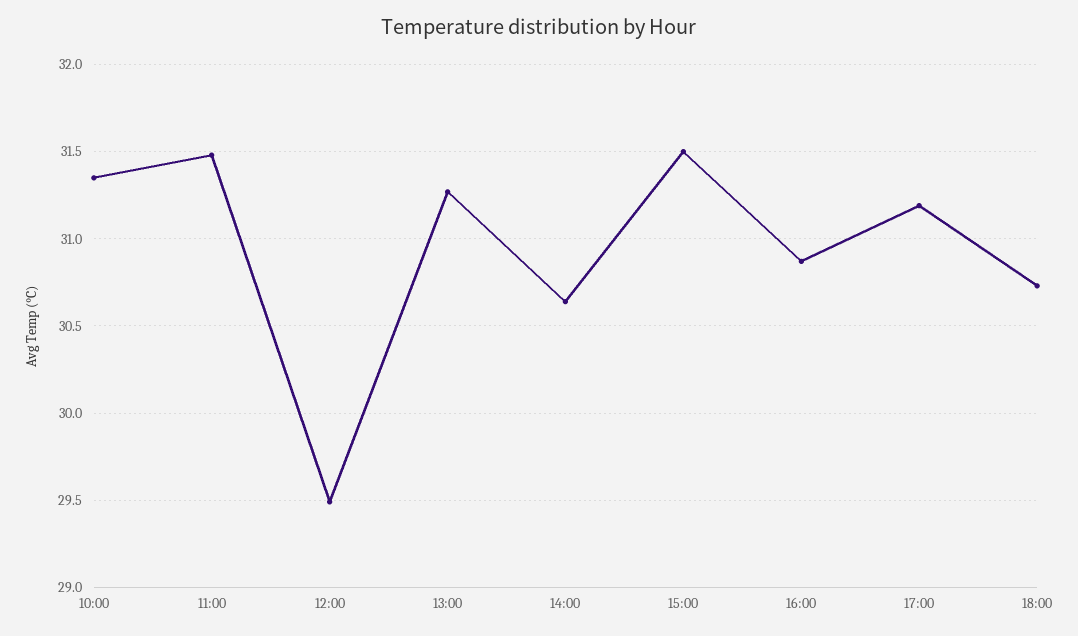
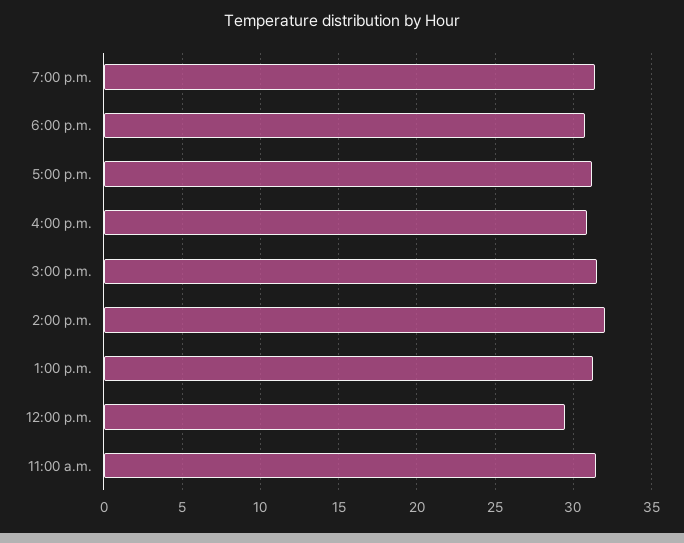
10:00: 31.35 -> none
14:00: 30.65 -> 32
7:00 p.m.: none -> 31.5

